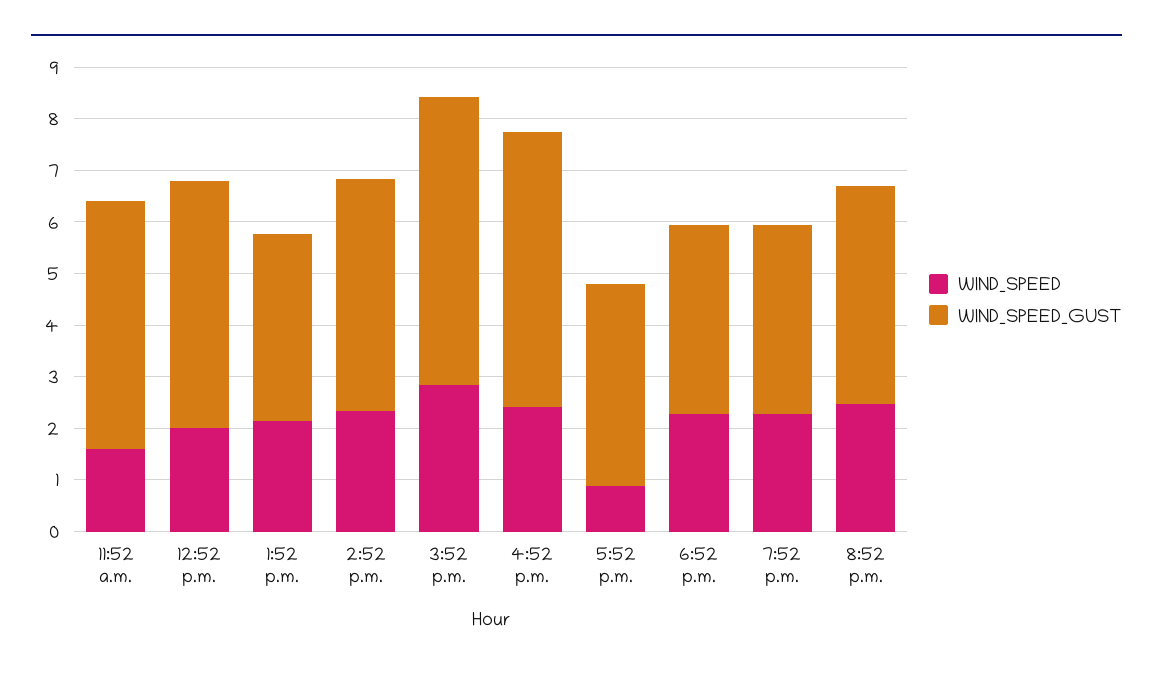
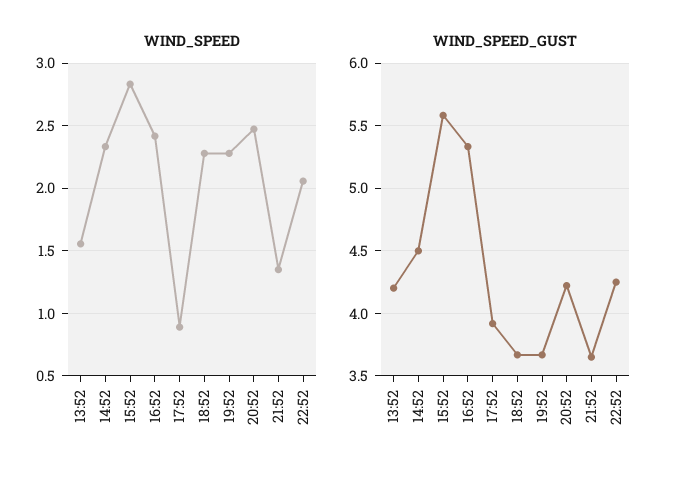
WIND_SPEED, 11:52 a.m.: 1.6 -> none
WIND_SPEED_GUST, 11:52 a.m.: 4.8 -> none
WIND_SPEED, 12:52 p.m.: 2 -> none
WIND_SPEED_GUST, 12:52 p.m.: 4.8 -> none
WIND_SPEED, 1:52 p.m.: 2.2 -> 1.55
WIND_SPEED_GUST, 1:52 p.m.: 3.6 -> 4.2
WIND_SPEED, 21:52: none -> 1.35
WIND_SPEED, 22:52: none -> 2.05
WIND_SPEED_GUST, 21:52: none -> 3.65
WIND_SPEED_GUST, 22:52: none -> 4.25

